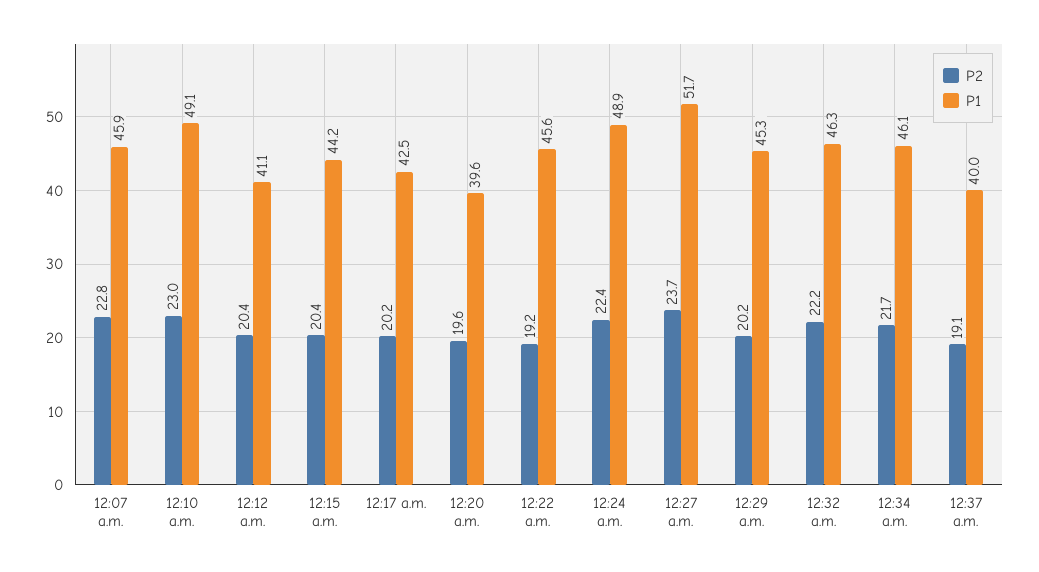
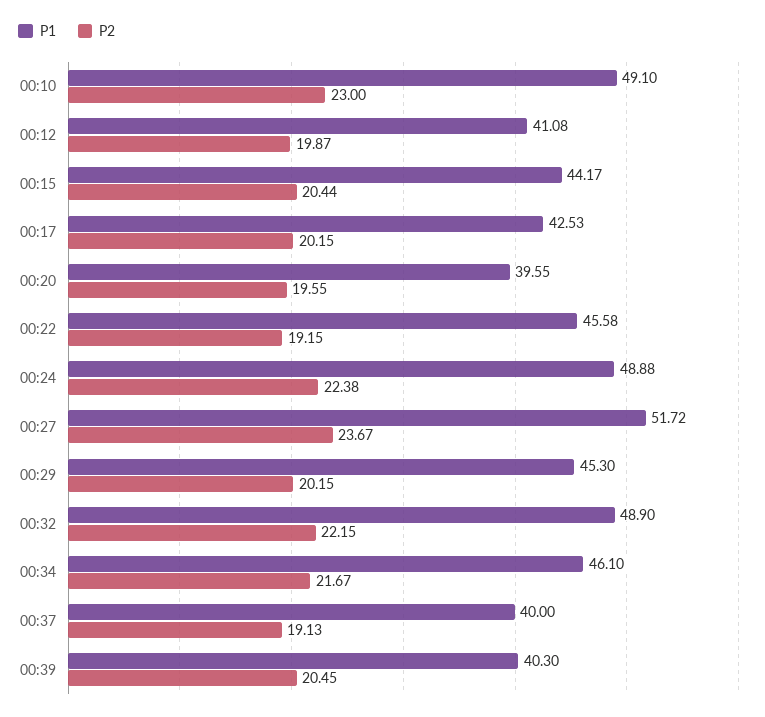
P2, 12:07 a.m.: 22.8 -> none
P1, 12:07 a.m.: 45.9 -> none
P2, 12:12 a.m.: 20.4 -> 19.87
P1, 12:32 a.m.: 46.3 -> 48.9
P1, 00:39: none -> 40.3
P2, 00:39: none -> 20.45

